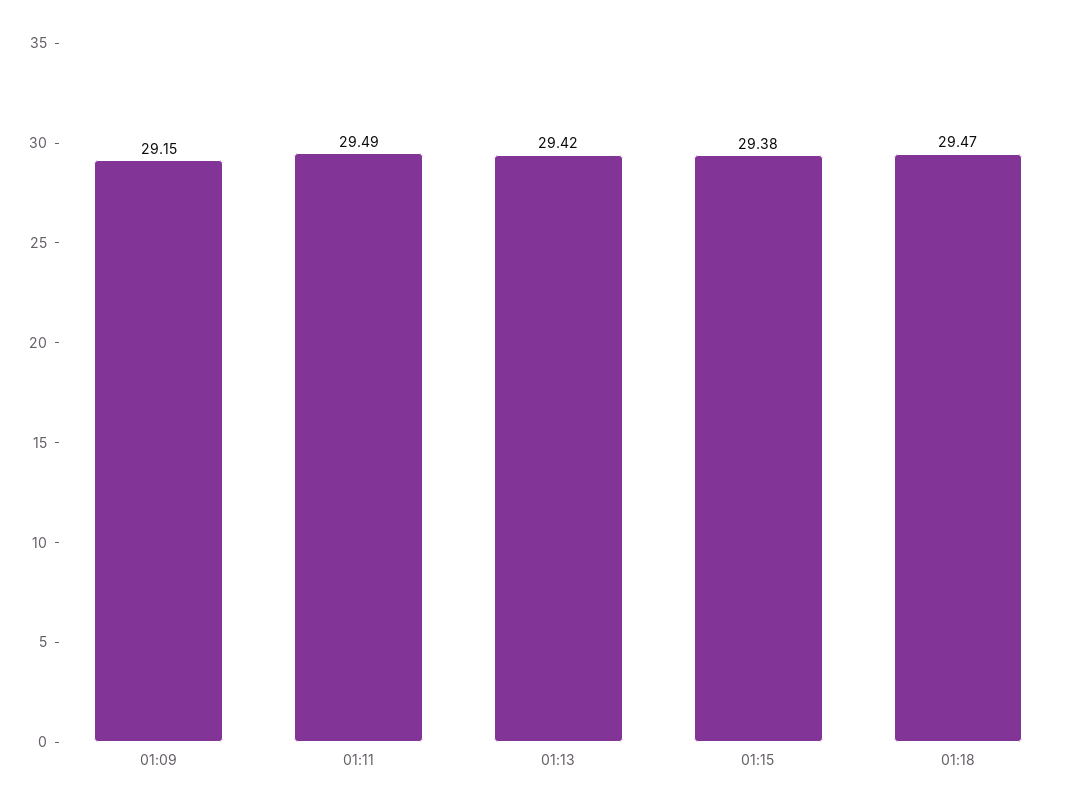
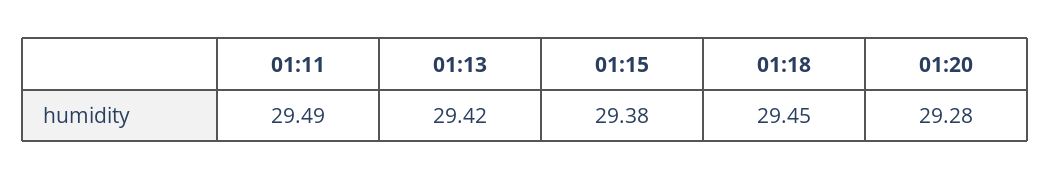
01:09: 29.15 -> none
01:18: 29.47 -> 29.45
01:20: none -> 29.28

